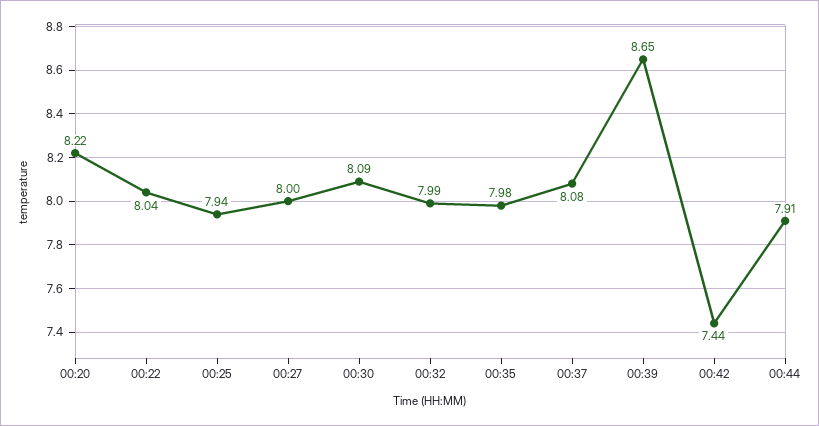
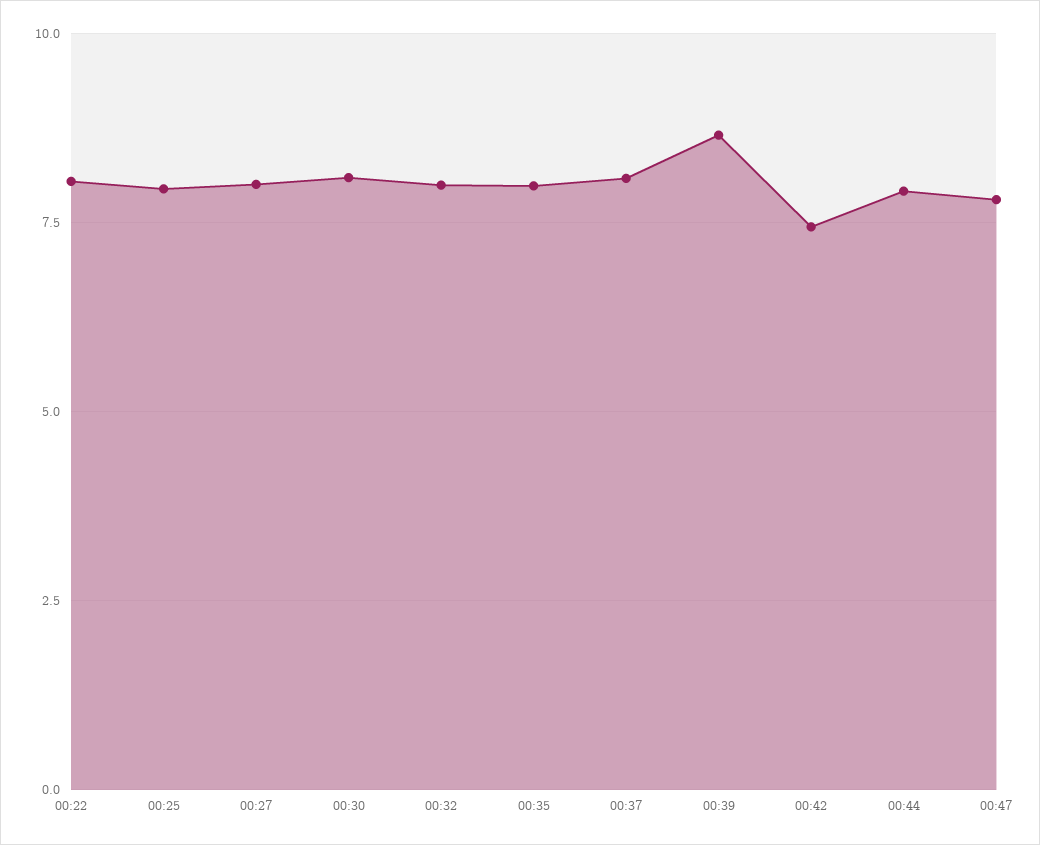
00:20: 8.22 -> none
00:47: none -> 7.75

